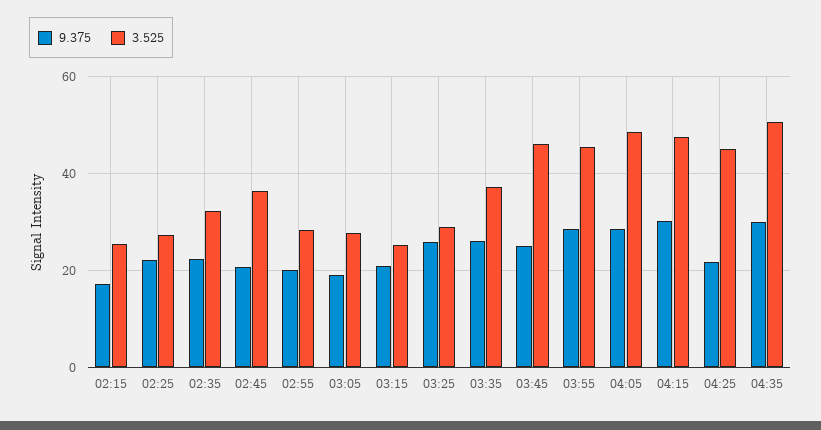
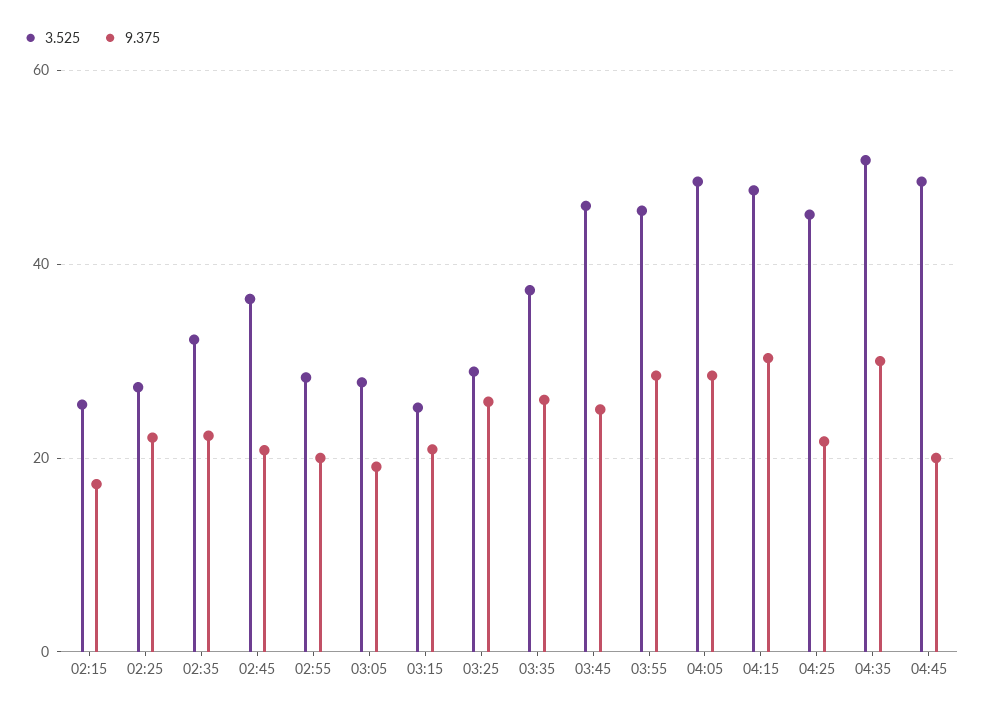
3.525, 04:45: none -> 48
9.375, 04:45: none -> 20

